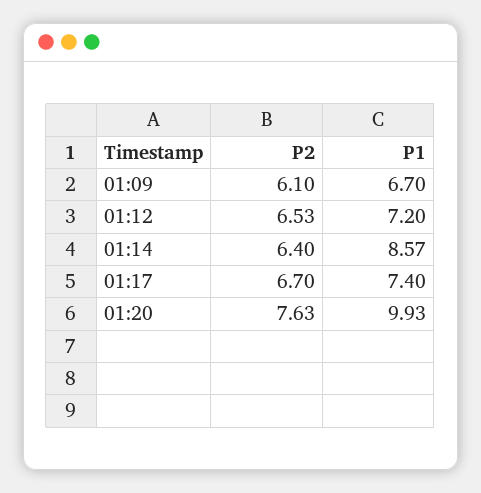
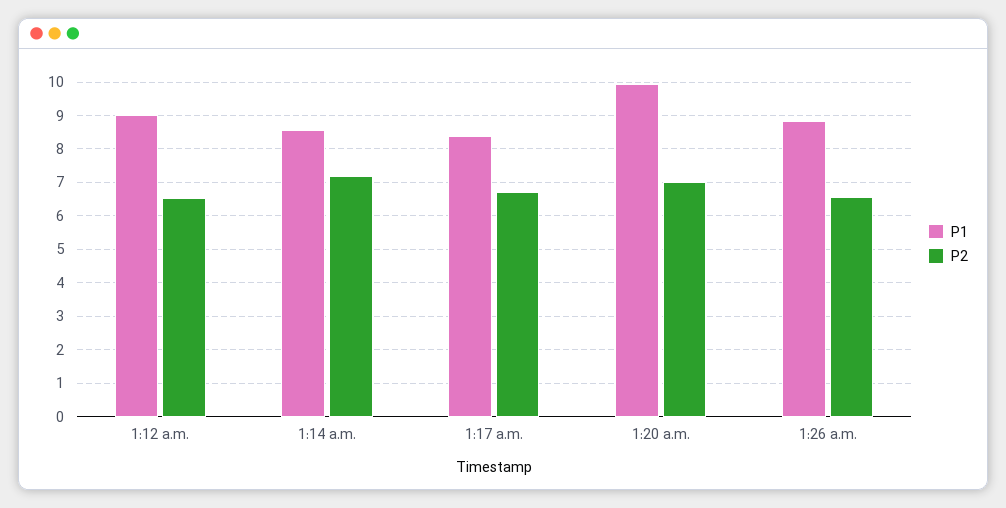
P2, 01:09: 6.1 -> none
P1, 01:09: 6.7 -> none
P1, 01:12: 7.2 -> 9
P2, 01:14: 6.4 -> 7.2
P1, 01:17: 7.4 -> 8.4
P2, 01:20: 7.63 -> 7
P1, 1:26 a.m.: none -> 8.8
P2, 1:26 a.m.: none -> 6.6

